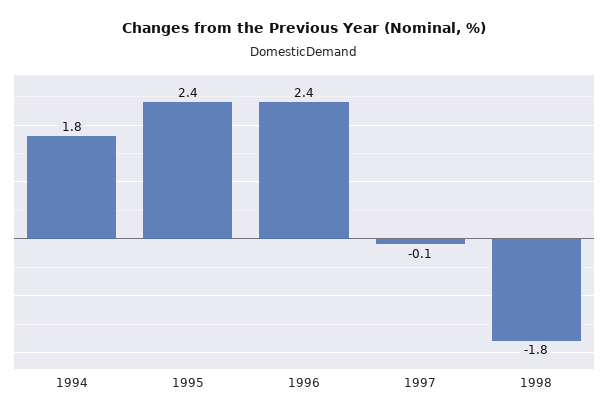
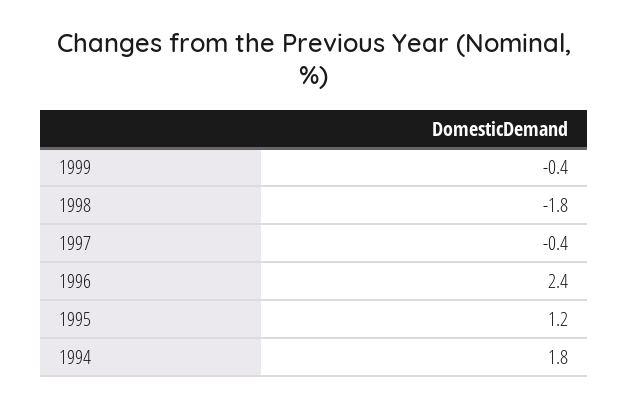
1995: 2.4 -> 1.2
1997: -0.1 -> -0.4
1999: none -> -0.4

